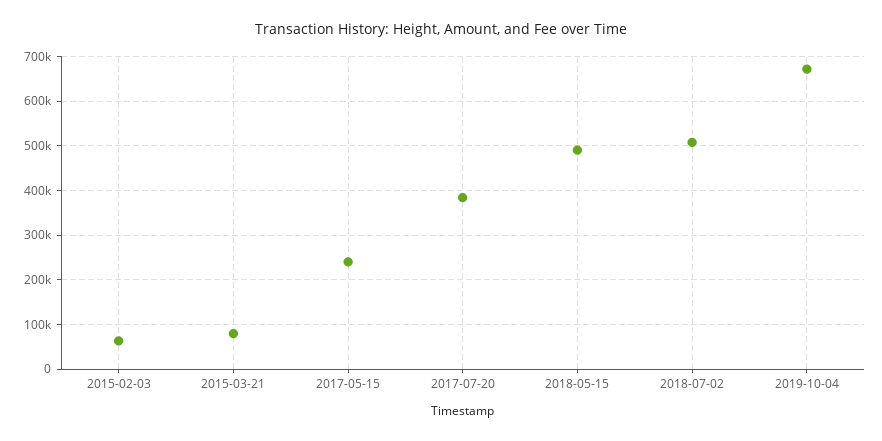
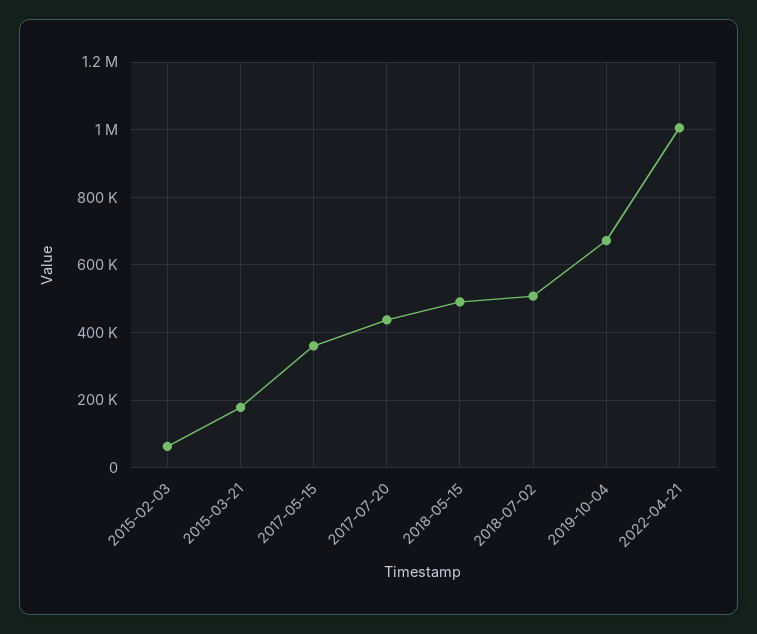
2015-03-21: 80000 -> 180000
2017-05-15: 240000 -> 360000
2017-07-20: 380000 -> 440000
2022-04-21: none -> 1000000

